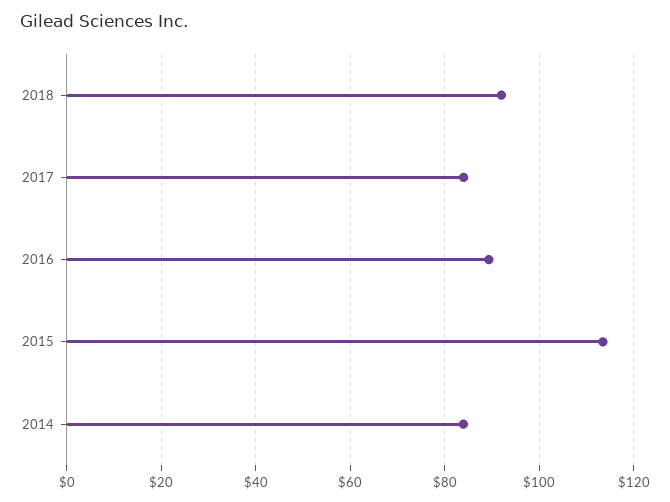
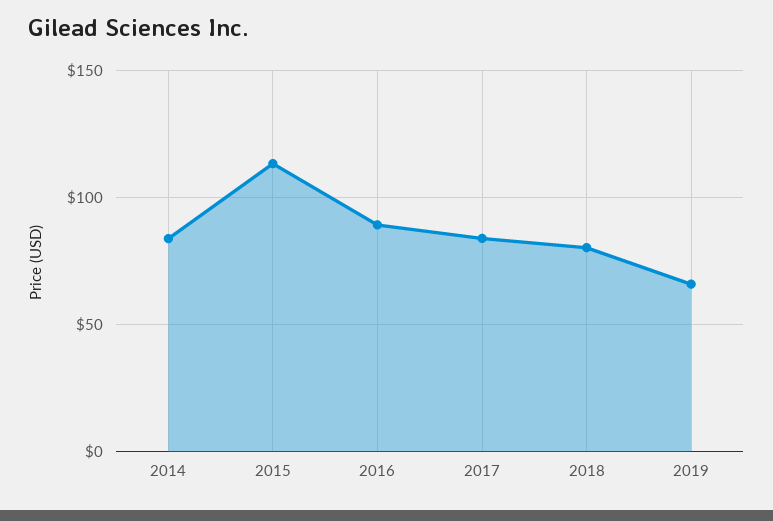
2018: 92 -> 80
2019: none -> 65

